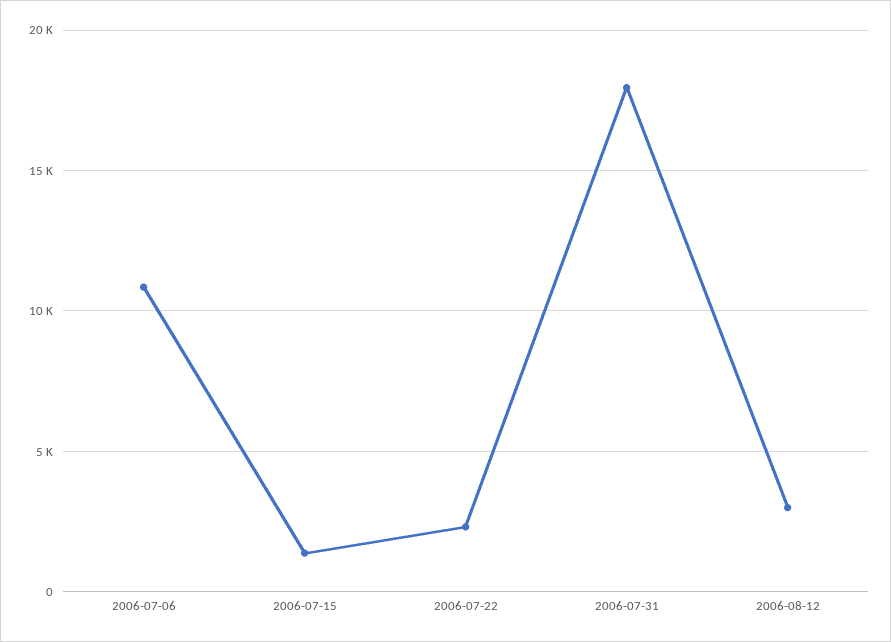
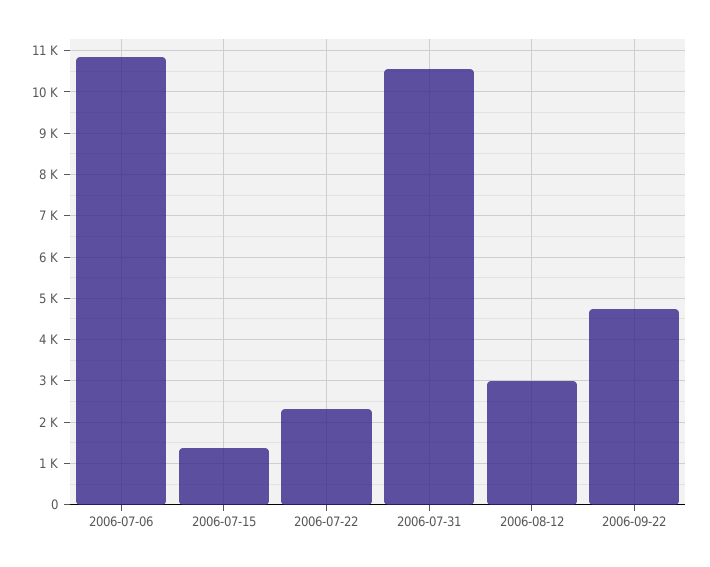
2006-07-31: 18000 -> 10600
2006-09-22: none -> 4800

